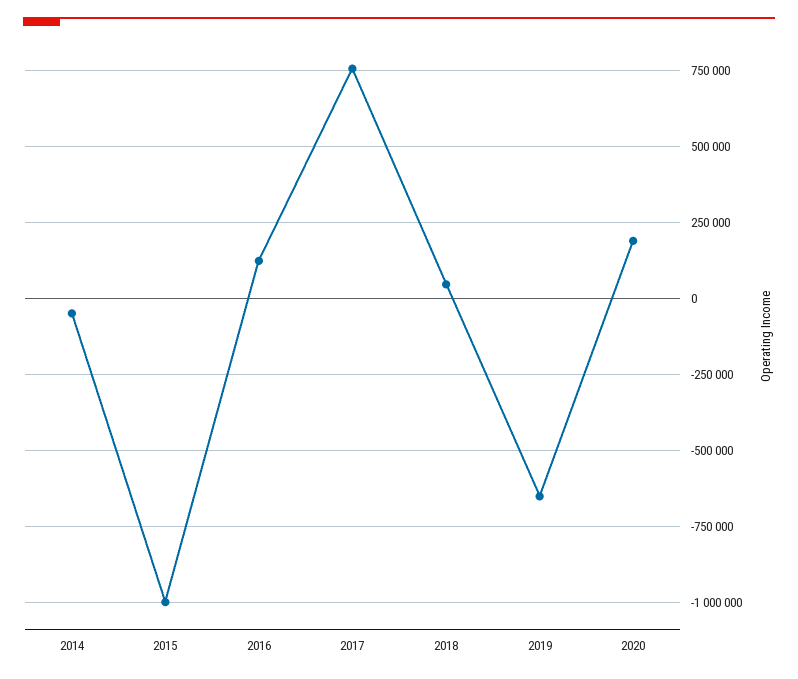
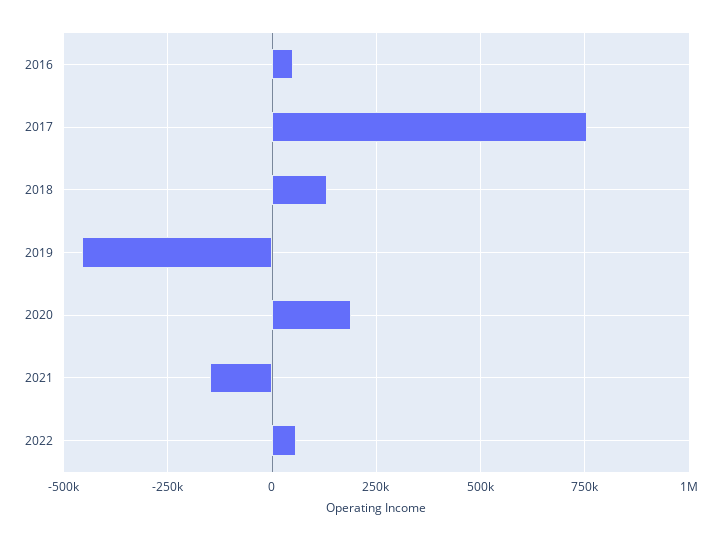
2014: -50000 -> none
2015: -1000000 -> none
2016: 125000 -> 50000
2018: 50000 -> 125000
2019: -650000 -> -450000
2021: none -> -150000
2022: none -> 50000

